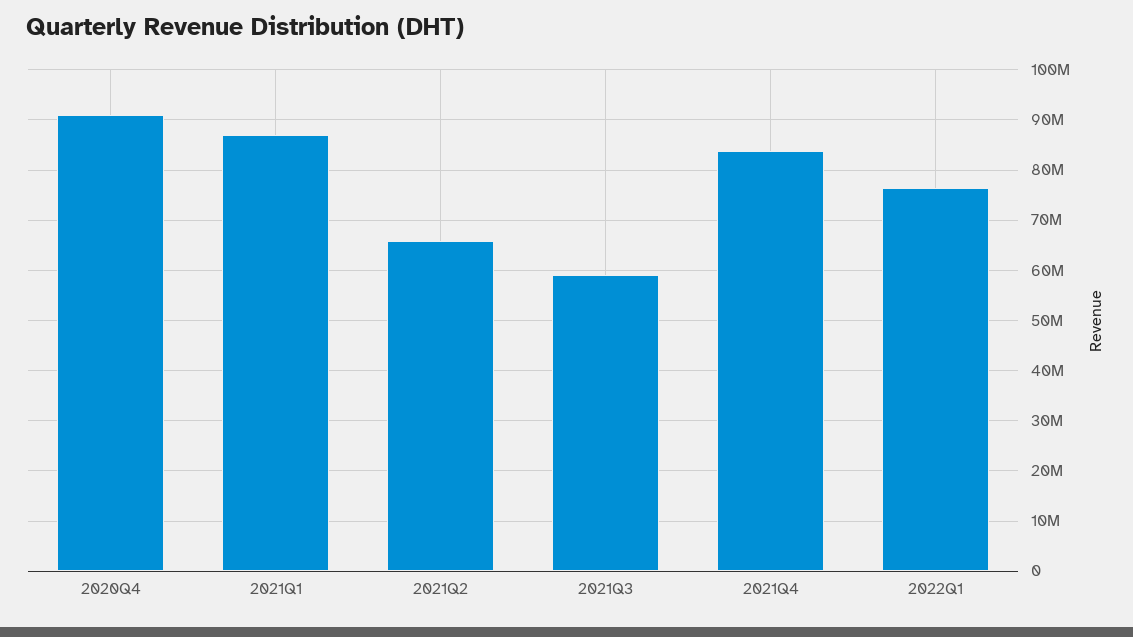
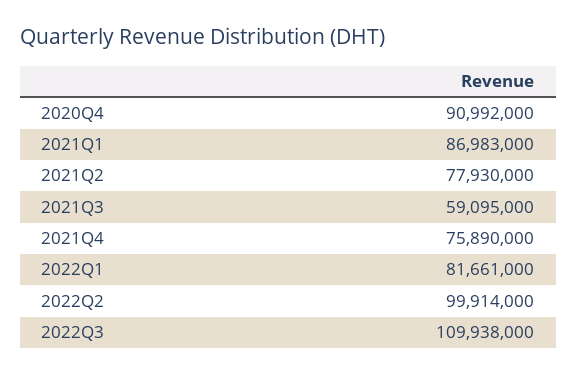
2021Q2: 66000000 -> 77930000
2021Q4: 84000000 -> 75890000
2022Q1: 76000000 -> 81661000
2022Q2: none -> 99914000
2022Q3: none -> 109938000

